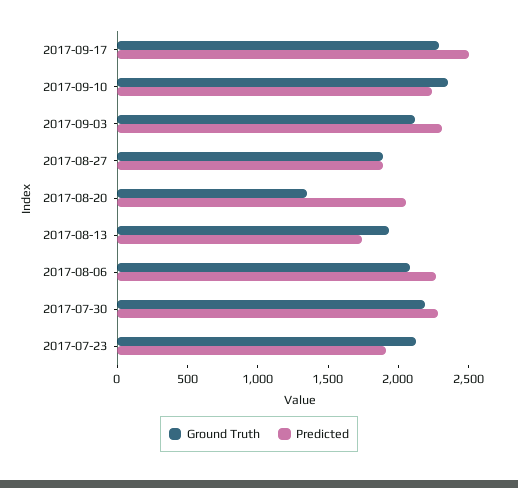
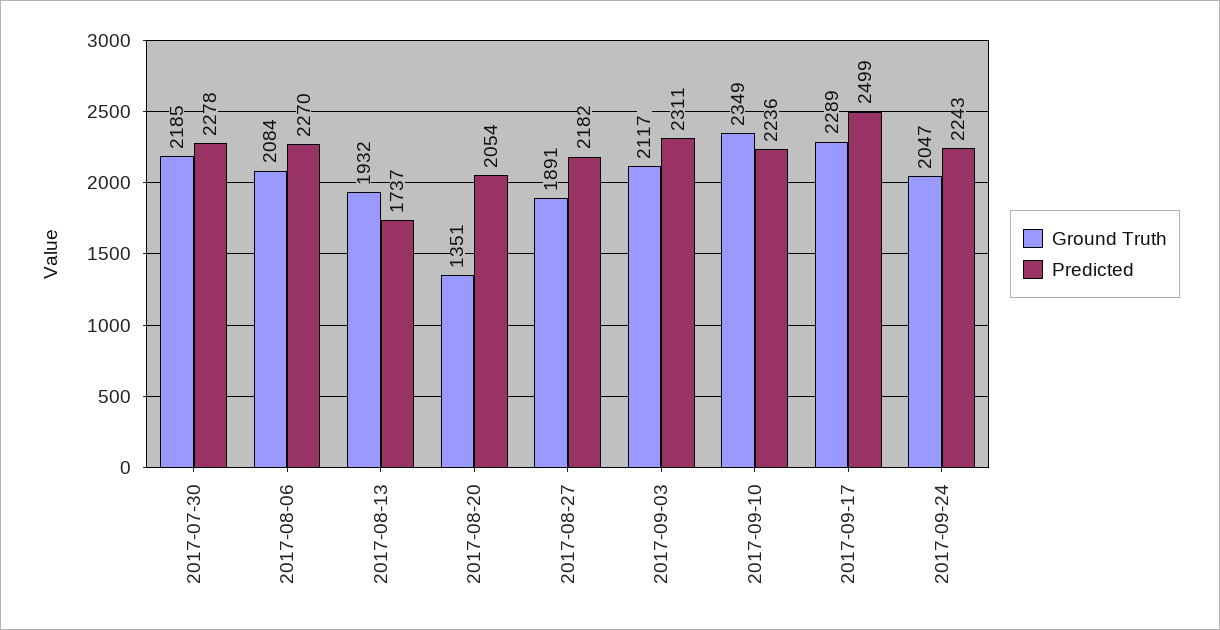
Predicted, 2017-08-27: 1900 -> 2182
Ground Truth, 2017-07-23: 2100 -> none
Predicted, 2017-07-23: 1900 -> none
Ground Truth, 2017-09-24: none -> 2047
Predicted, 2017-09-24: none -> 2243

